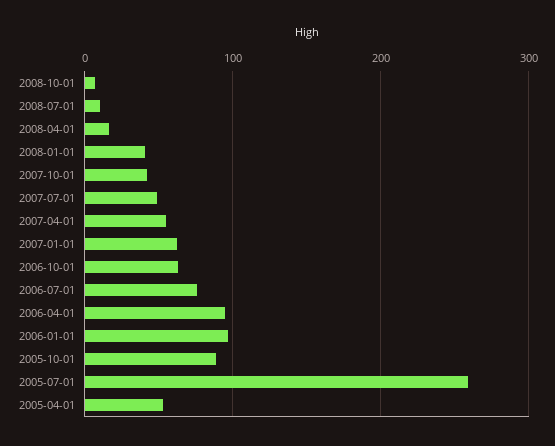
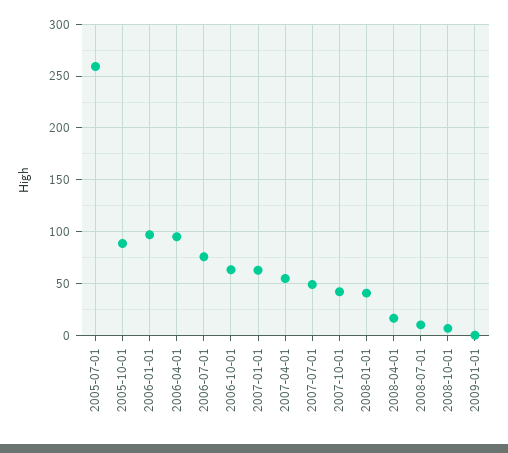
2005-04-01: 50 -> none
2009-01-01: none -> 0

